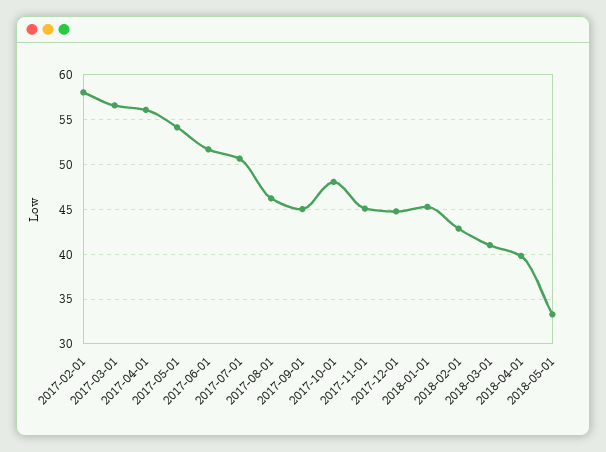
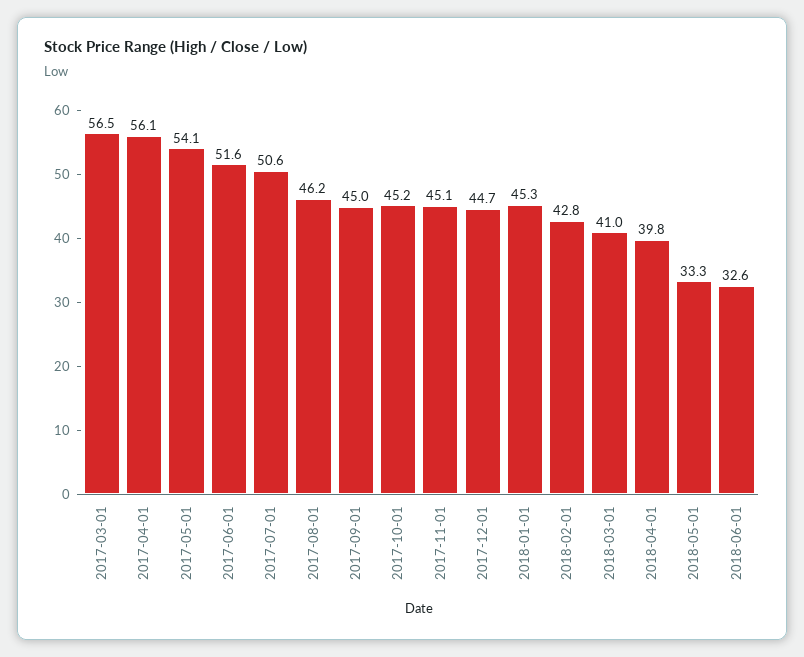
2017-02-01: 58 -> none
2017-10-01: 48 -> 45.2
2018-06-01: none -> 32.6

